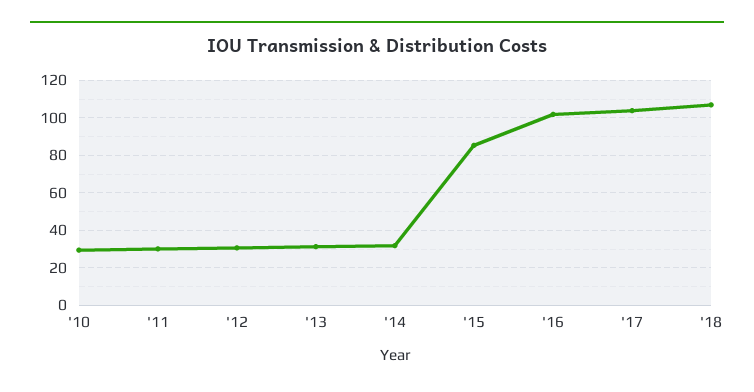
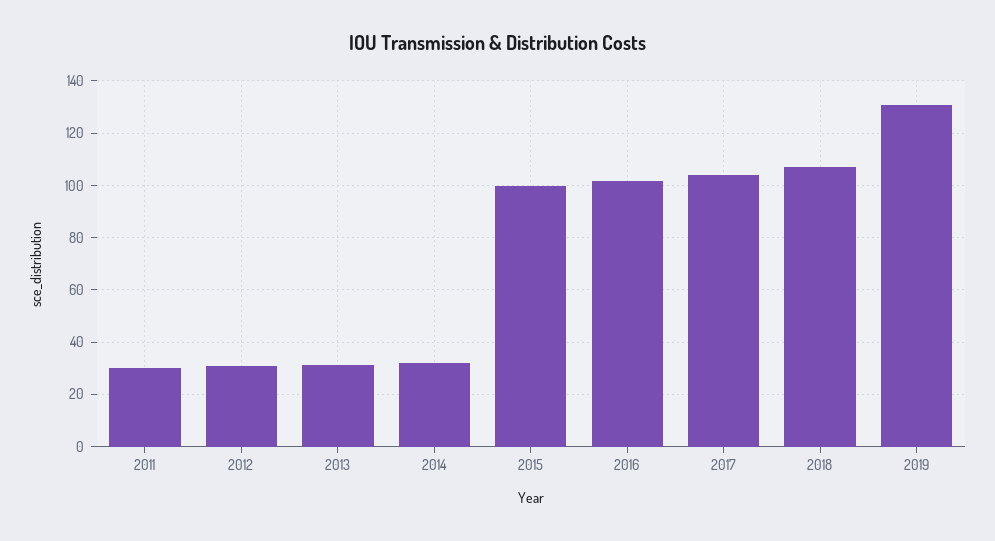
'10: 30 -> none
'15: 85 -> 100
2019: none -> 130

